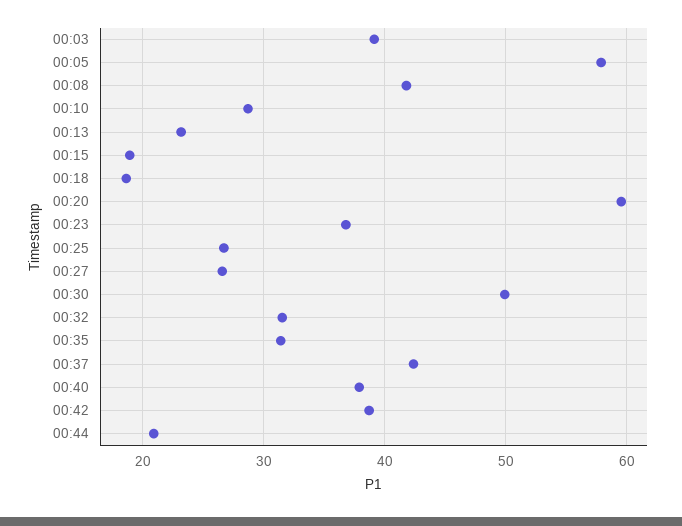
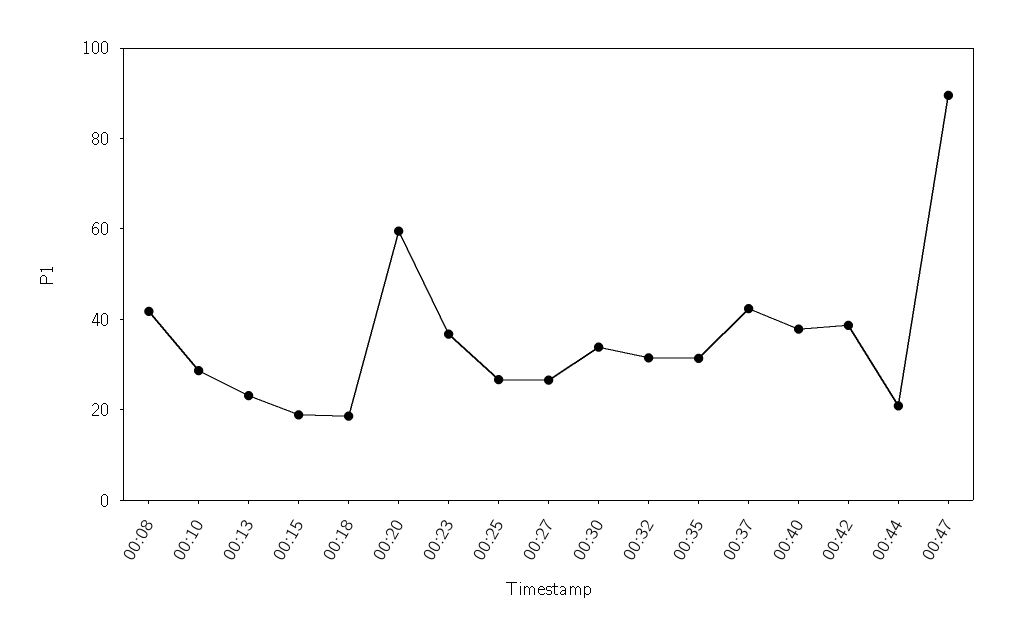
00:03: 39 -> none
00:05: 58 -> none
00:30: 50 -> 35
00:47: none -> 90

